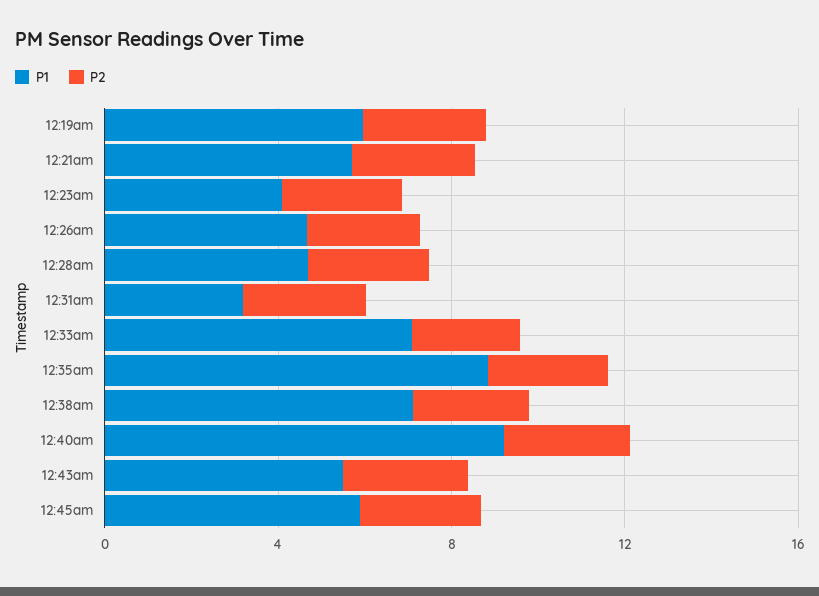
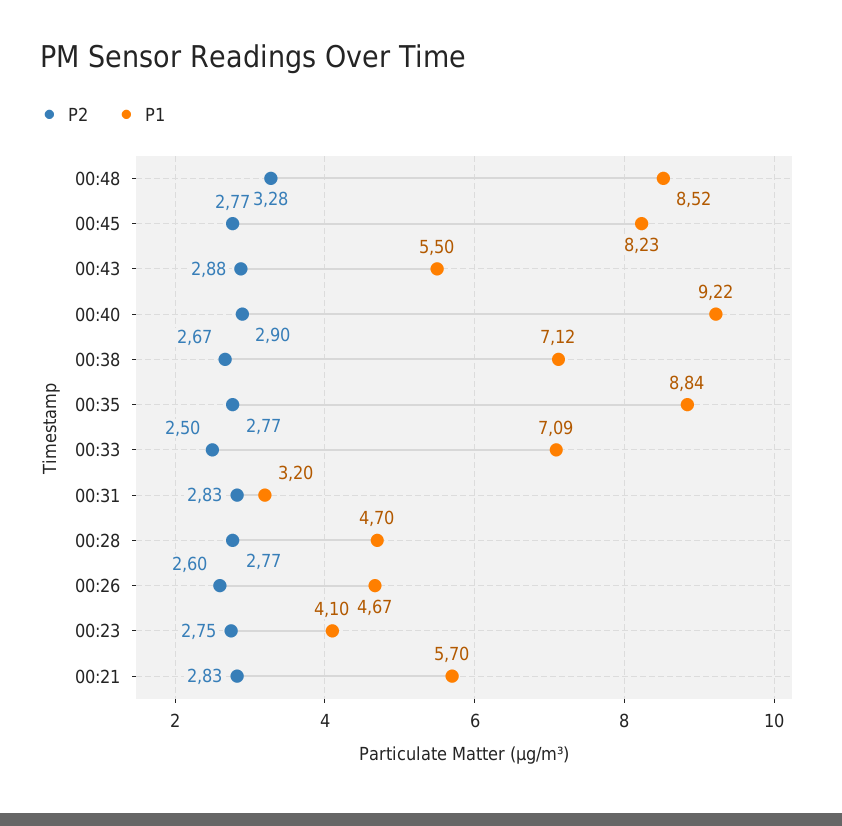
P1, 12:19am: 6 -> none
P2, 12:19am: 3 -> none
P1, 12:45am: 6 -> 8.23
P2, 00:48: none -> 3.28
P1, 00:48: none -> 8.52

